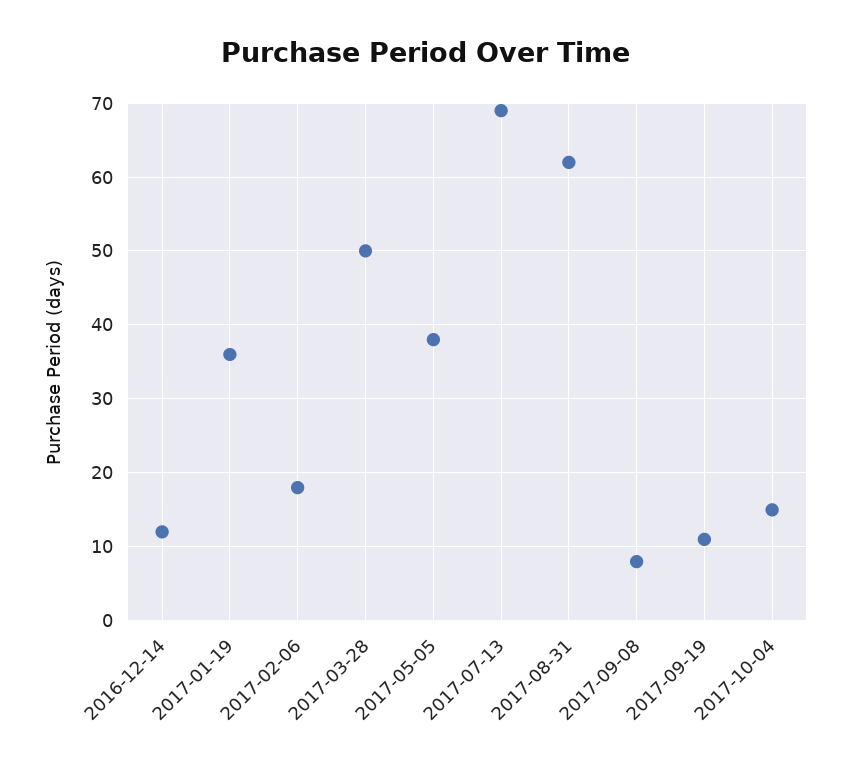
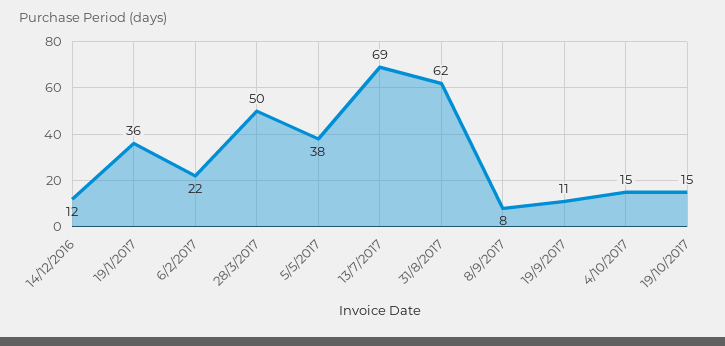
2017-02-06: 18 -> 22
19/10/2017: none -> 15

